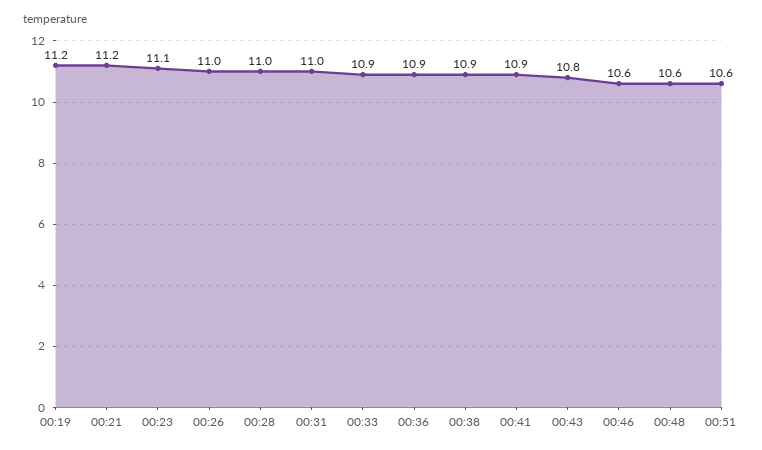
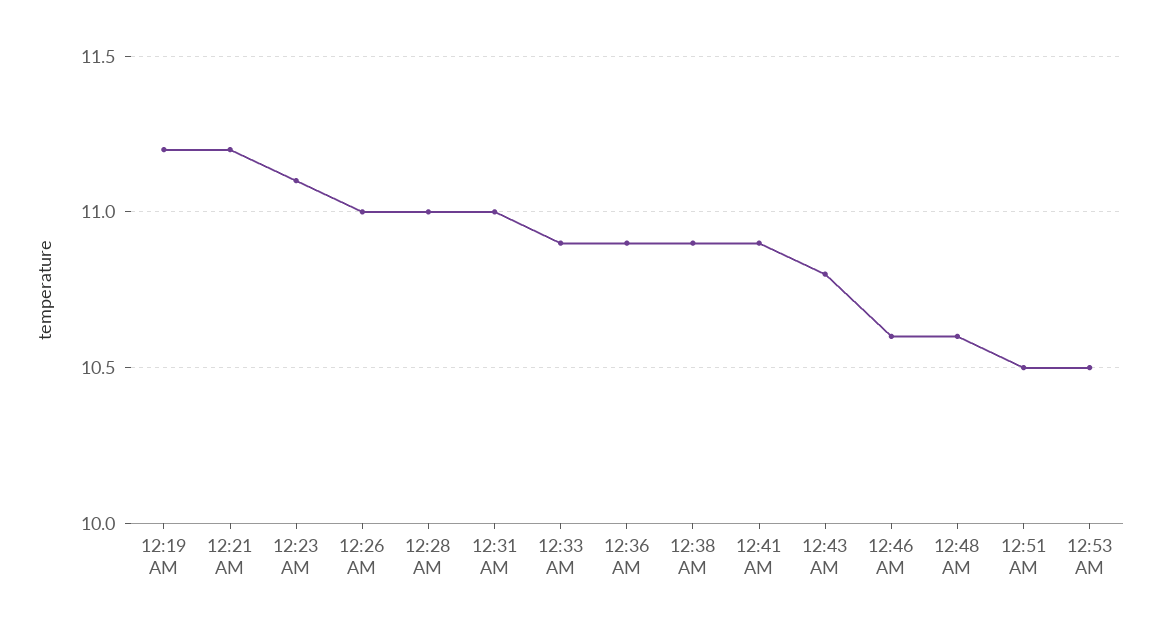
00:51: 10.6 -> 10.5
12:53 AM: none -> 10.5

